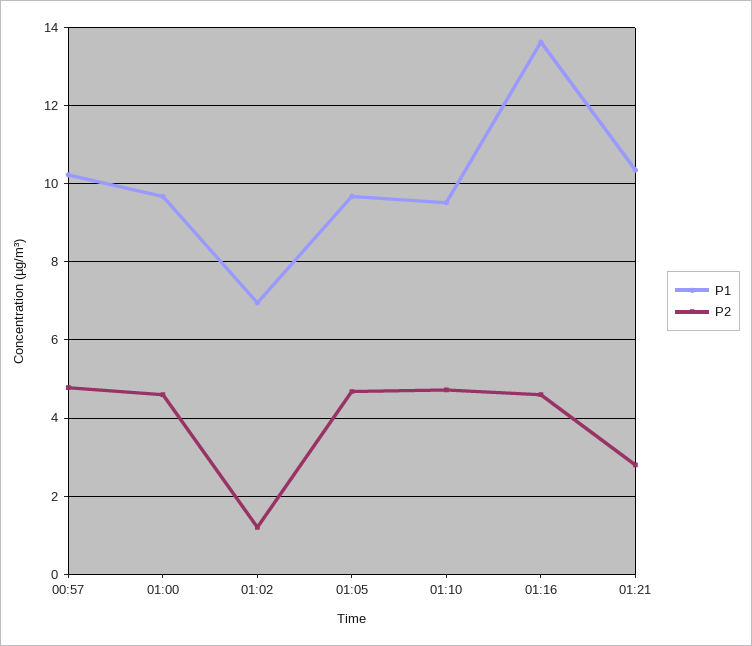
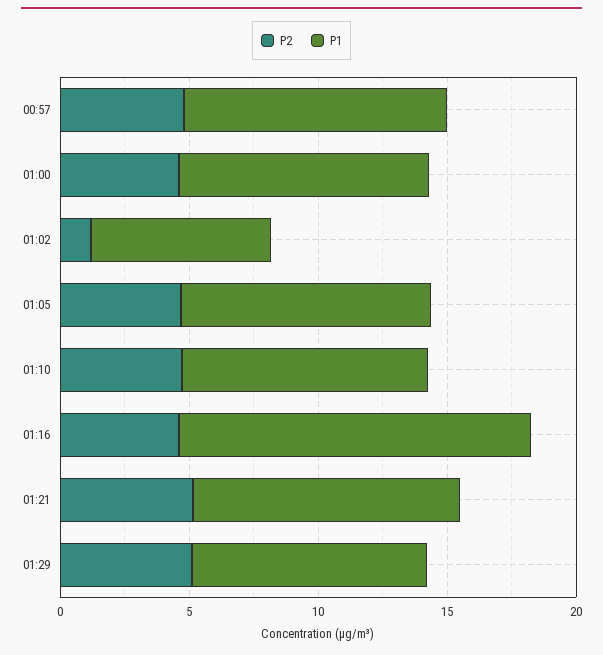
P2, 01:21: 2.8 -> 5
P2, 01:29: none -> 5
P1, 01:29: none -> 9

